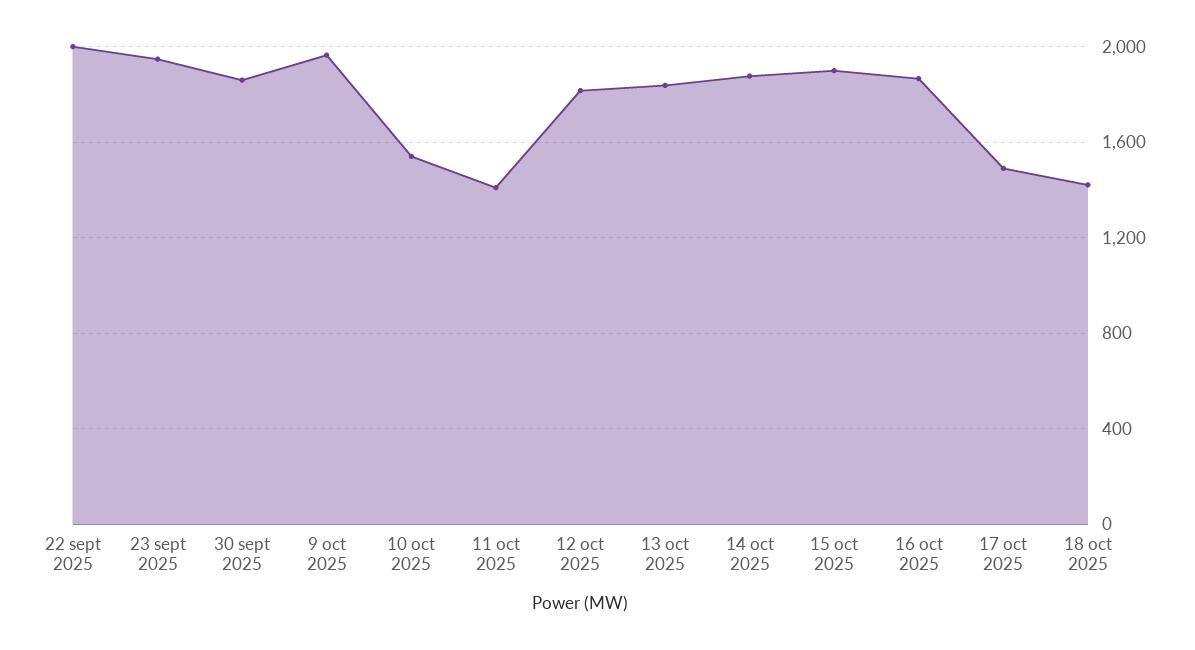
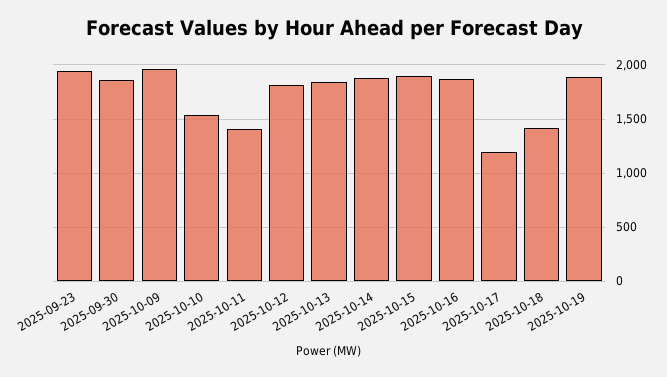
22 sept 2025: 2000 -> none
17 oct 2025: 1500 -> 1200
2025-10-19: none -> 1900

